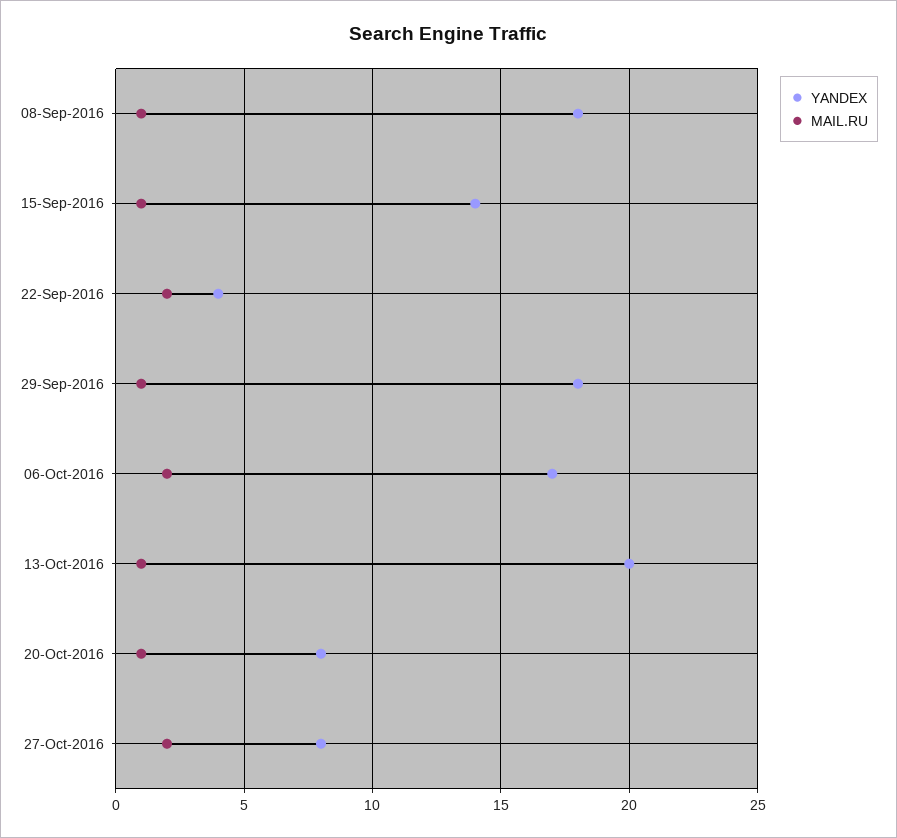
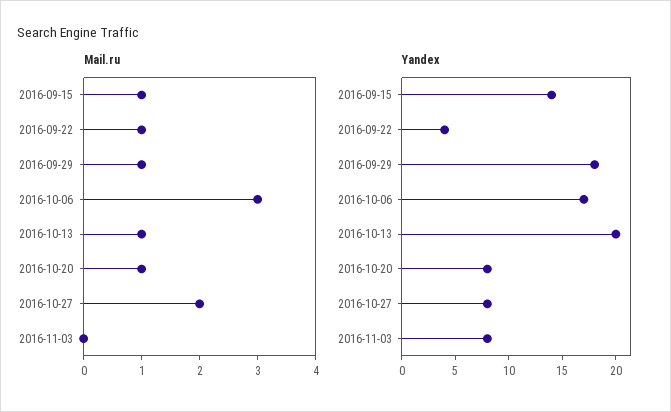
YANDEX, 08-Sep-2016: 18 -> none
MAIL.RU, 08-Sep-2016: 1 -> none
MAIL.RU, 22-Sep-2016: 2 -> 1
MAIL.RU, 06-Oct-2016: 2 -> 3
MAIL.RU, 2016-11-03: none -> 0
YANDEX, 2016-11-03: none -> 8

